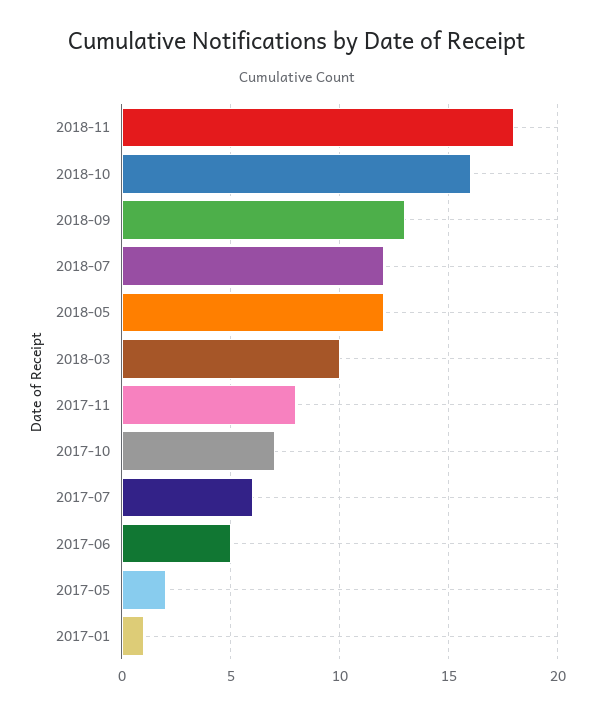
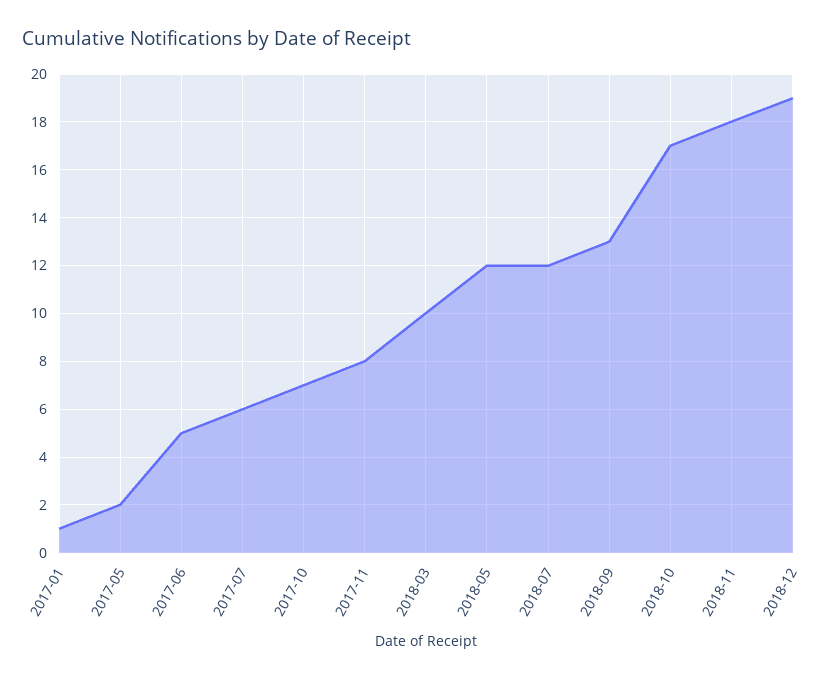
2018-10: 16 -> 17
2018-12: none -> 19

